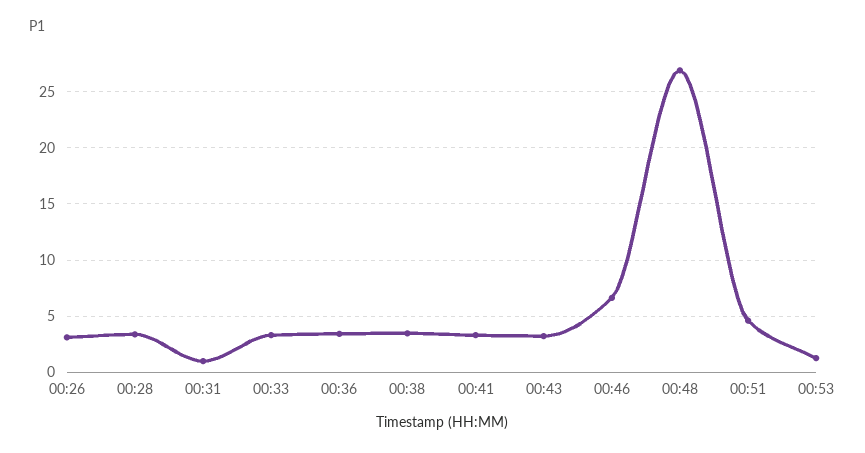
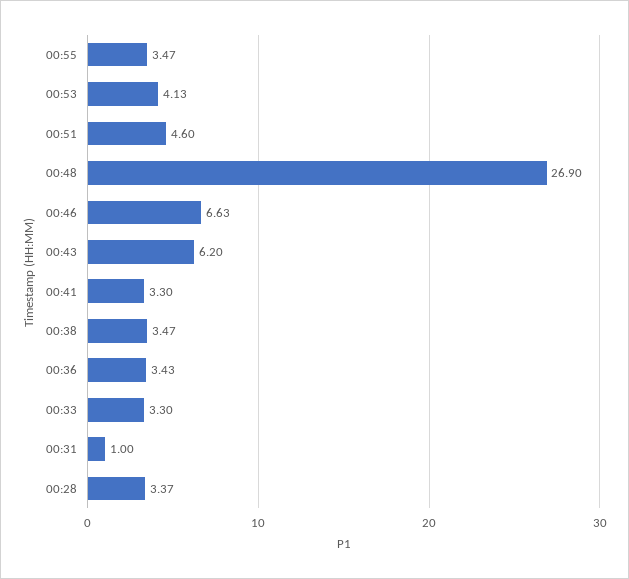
00:26: 3 -> none
00:43: 3 -> 6.2
00:53: 1 -> 4.13
00:55: none -> 3.47

